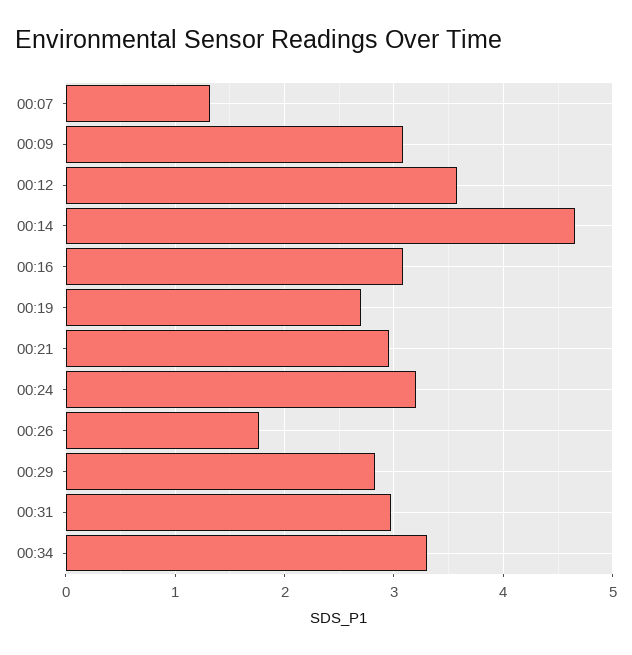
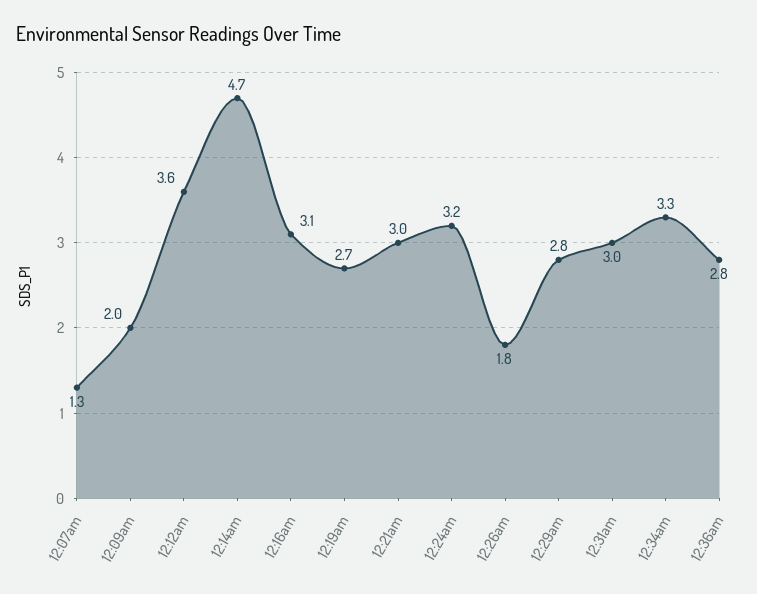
00:09: 3.1 -> 2
12:36am: none -> 2.8

